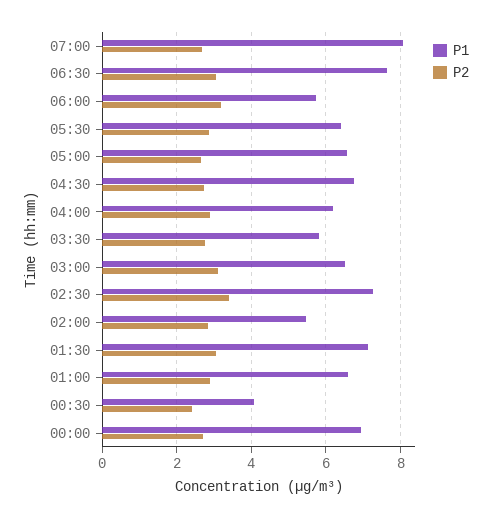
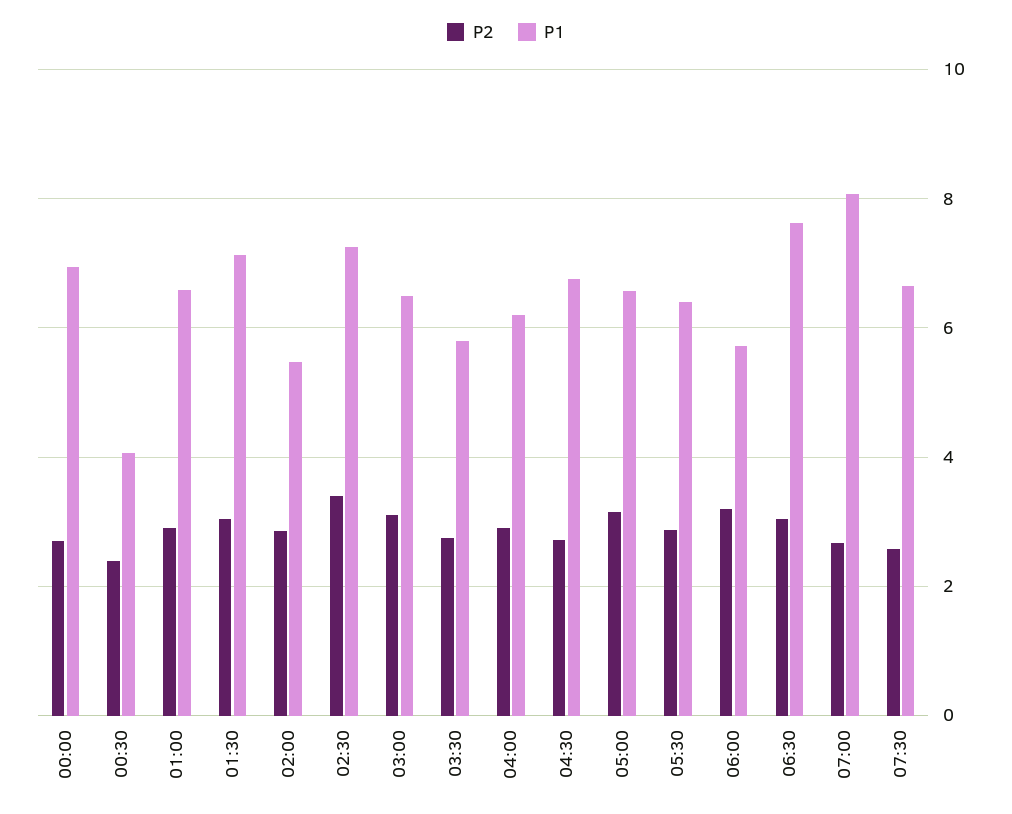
P2, 05:00: 2.6 -> 3.2
P2, 07:30: none -> 2.6
P1, 07:30: none -> 6.6

